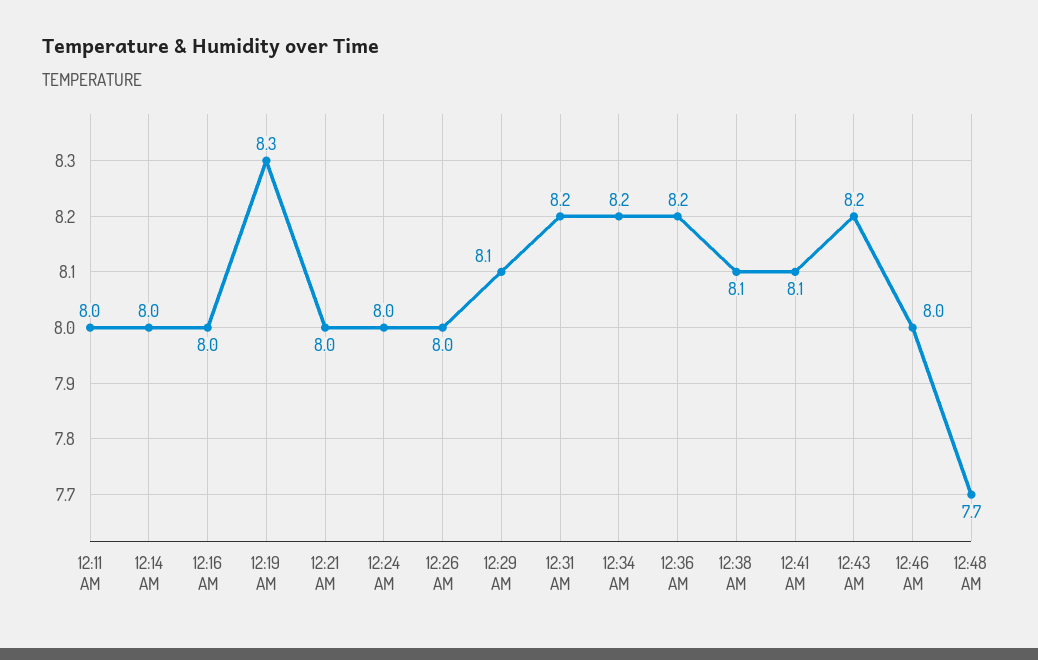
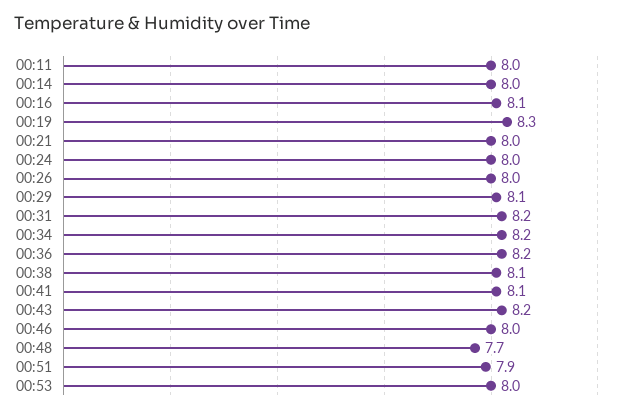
12:16 AM: 8 -> 8.1
00:51: none -> 7.9
00:53: none -> 8

